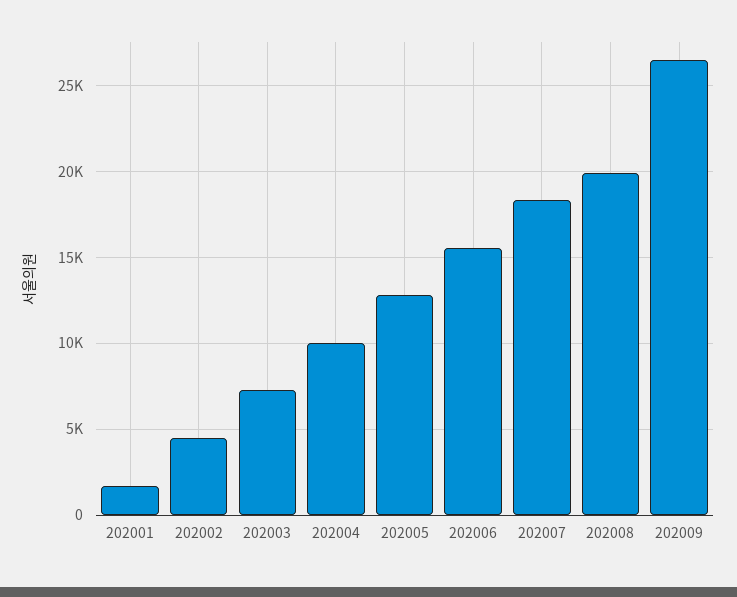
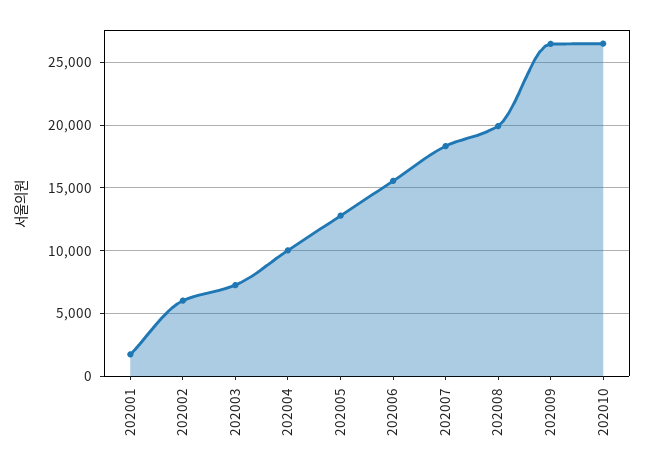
202002: 4500 -> 6000
202010: none -> 26500

